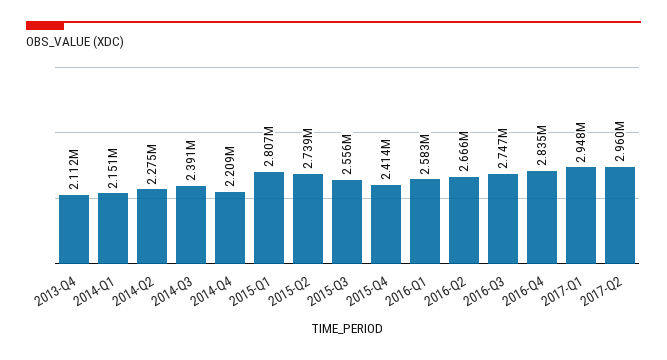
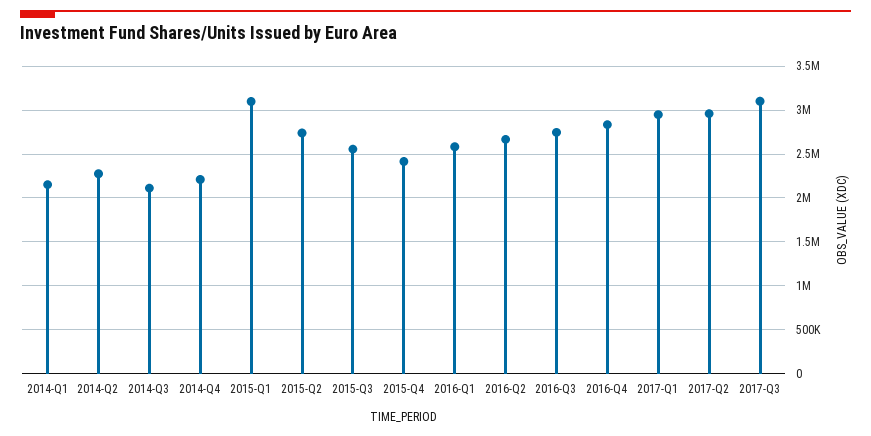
2013-Q4: 2112000 -> none
2014-Q3: 2391000 -> 2100000
2015-Q1: 2807000 -> 3100000
2017-Q3: none -> 3100000

